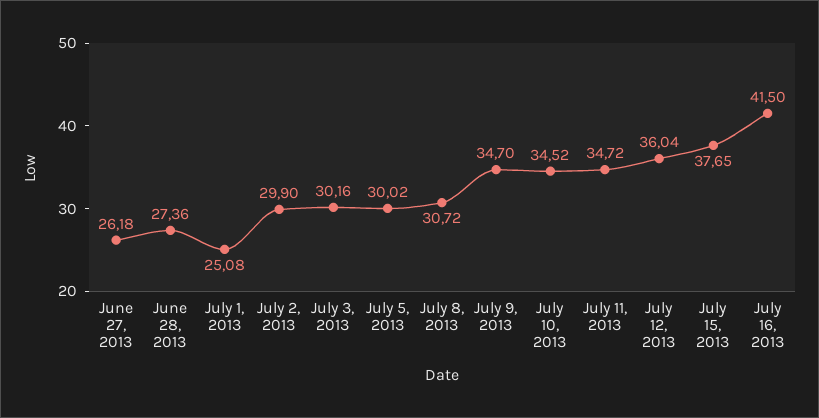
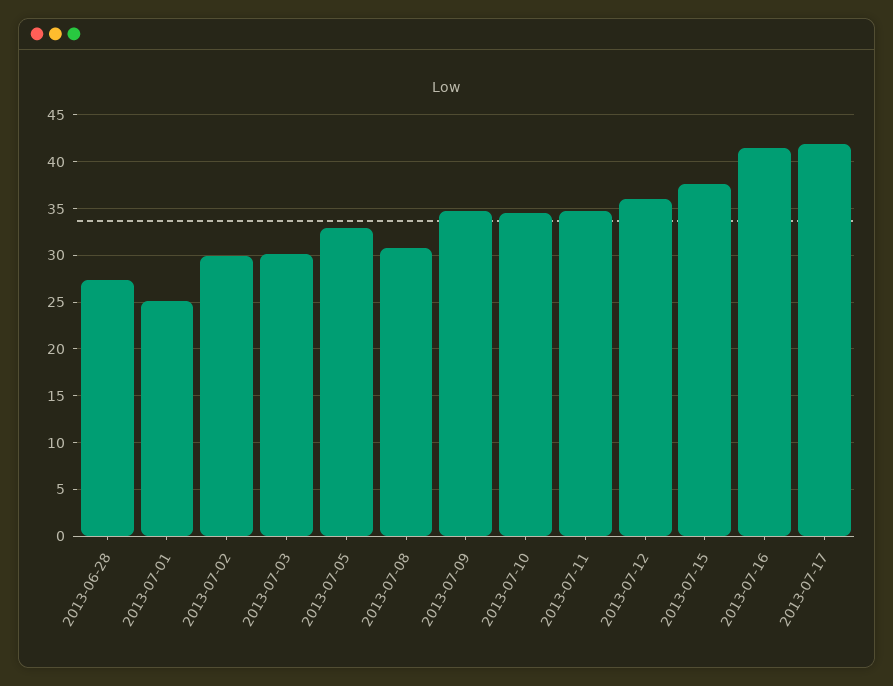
June 27, 2013: 26.18 -> none
July 5, 2013: 30.02 -> 33
2013-07-17: none -> 42

